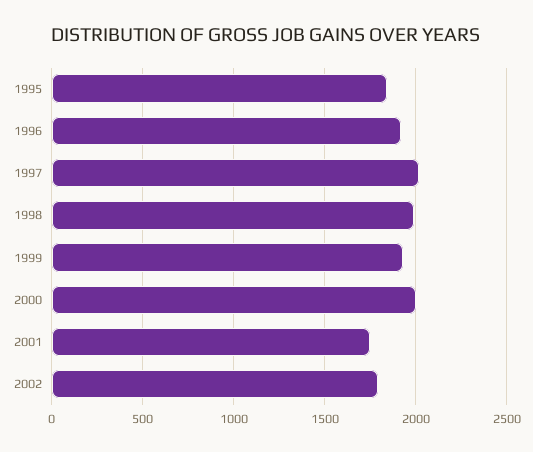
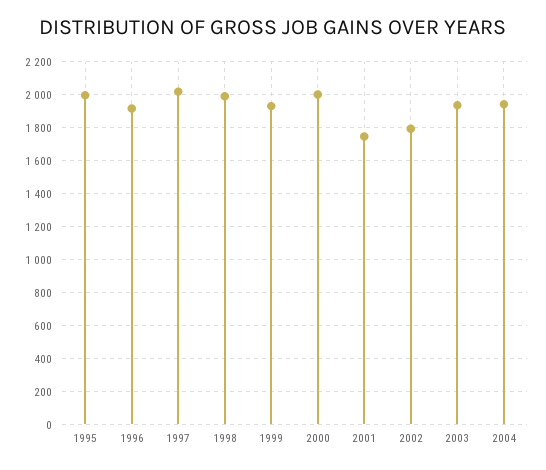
1995: 1850 -> 2000
2003: none -> 1950
2004: none -> 1950

